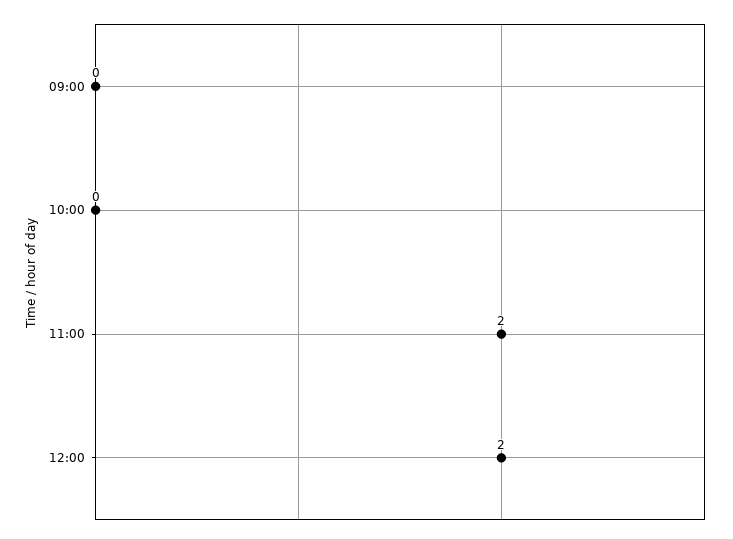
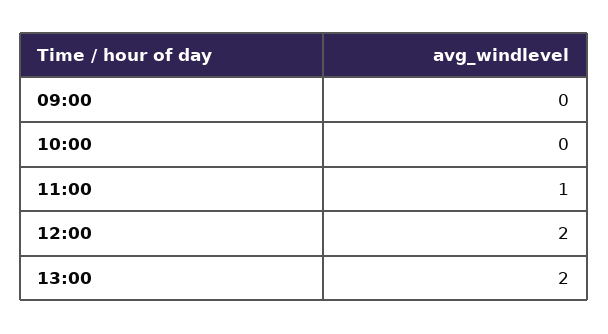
11:00: 2 -> 1
13:00: none -> 2

